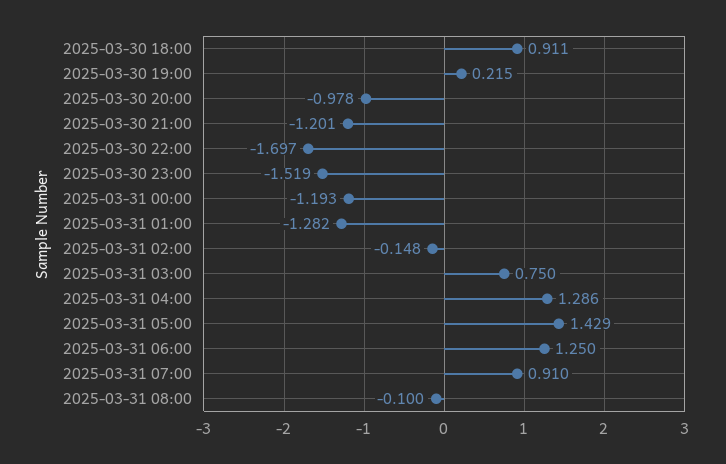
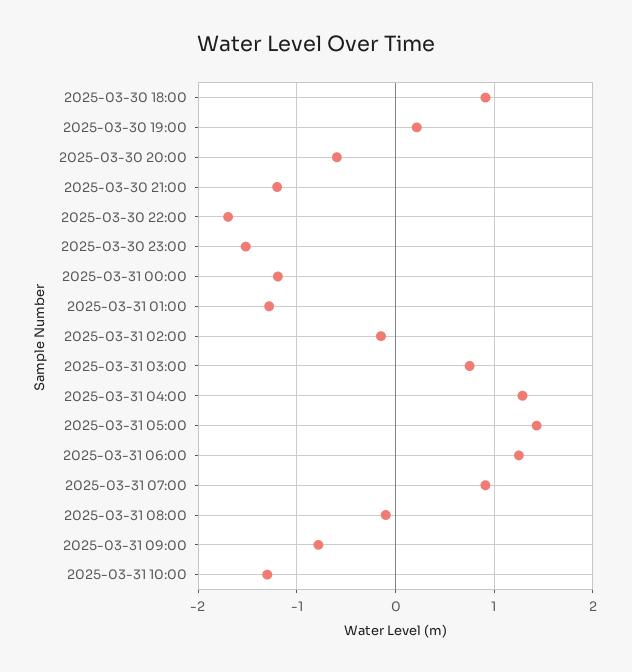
2025-03-30 20:00: -0.978 -> -0.6
2025-03-31 09:00: none -> -0.8
2025-03-31 10:00: none -> -1.3

